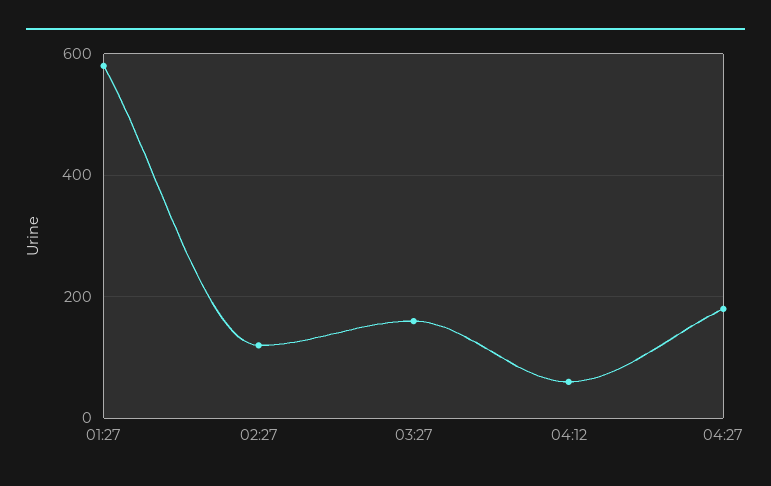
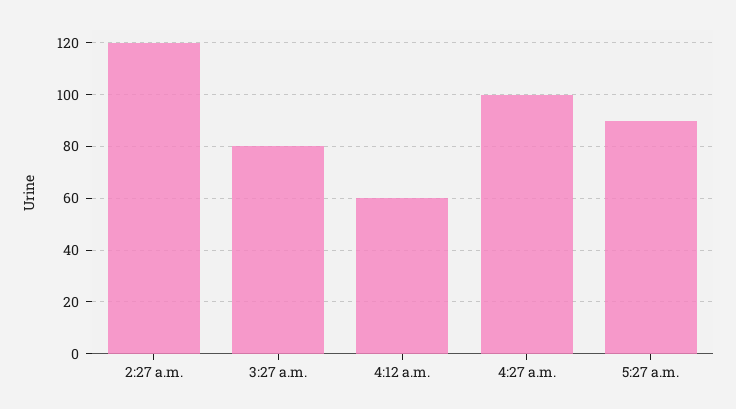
01:27: 580 -> none
03:27: 160 -> 80
04:27: 180 -> 100
5:27 a.m.: none -> 90

